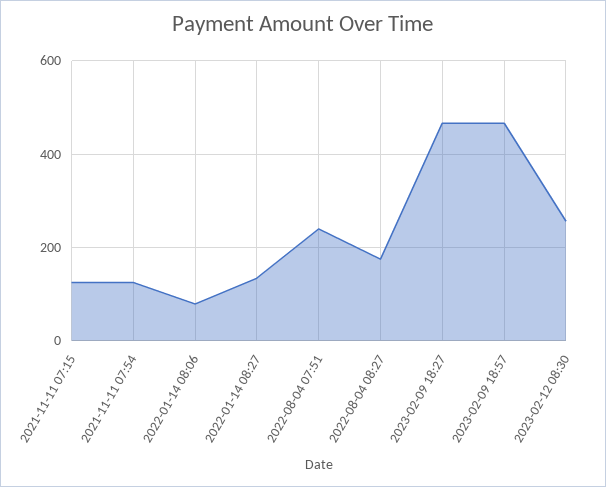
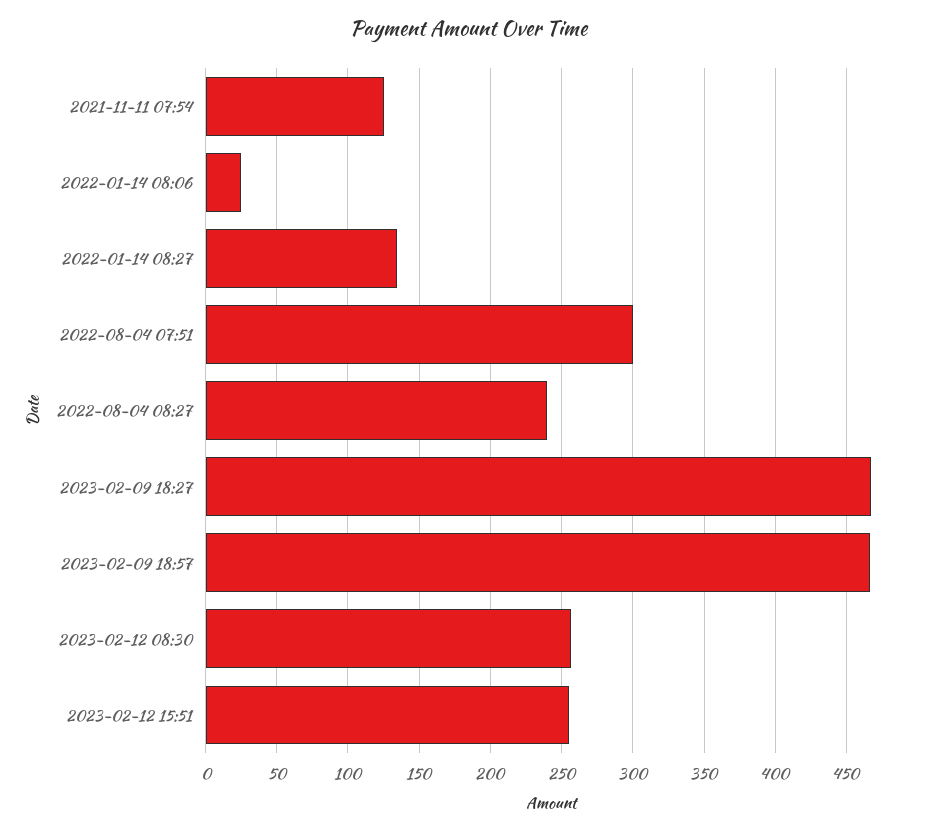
2021-11-11 07:15: 120 -> none
2022-01-14 08:06: 80 -> 25
2022-08-04 07:51: 240 -> 300
2022-08-04 08:27: 180 -> 240
2023-02-12 15:51: none -> 255

